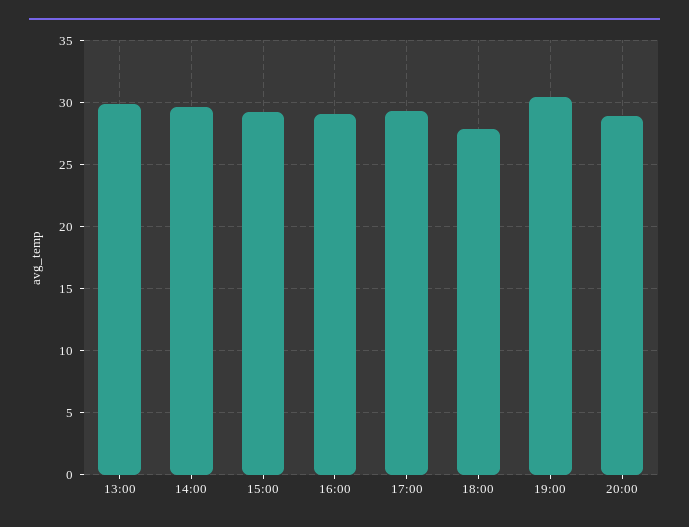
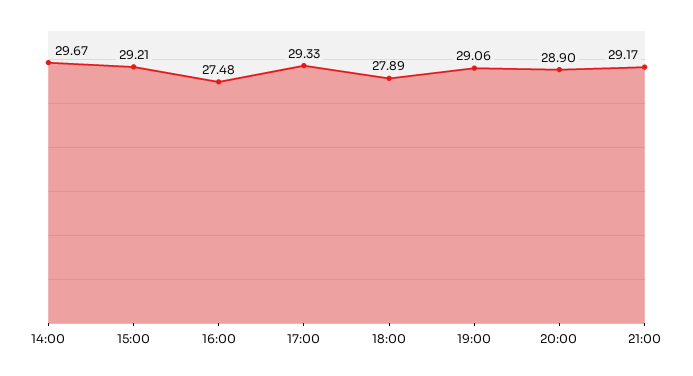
13:00: 30 -> none
16:00: 29 -> 27.48
19:00: 30.5 -> 29.06
21:00: none -> 29.17

